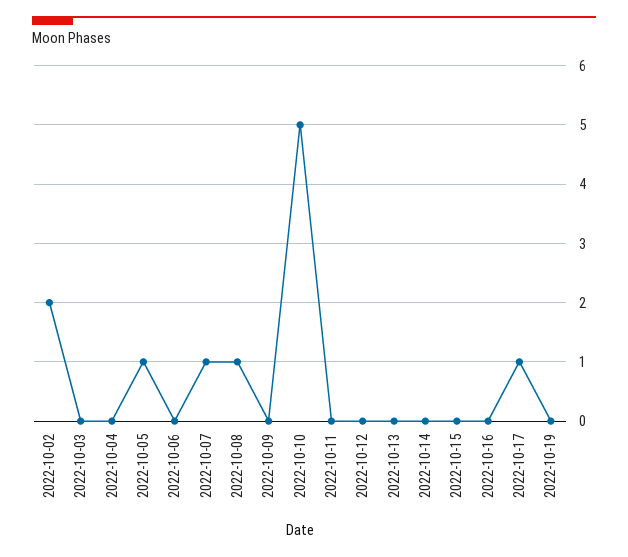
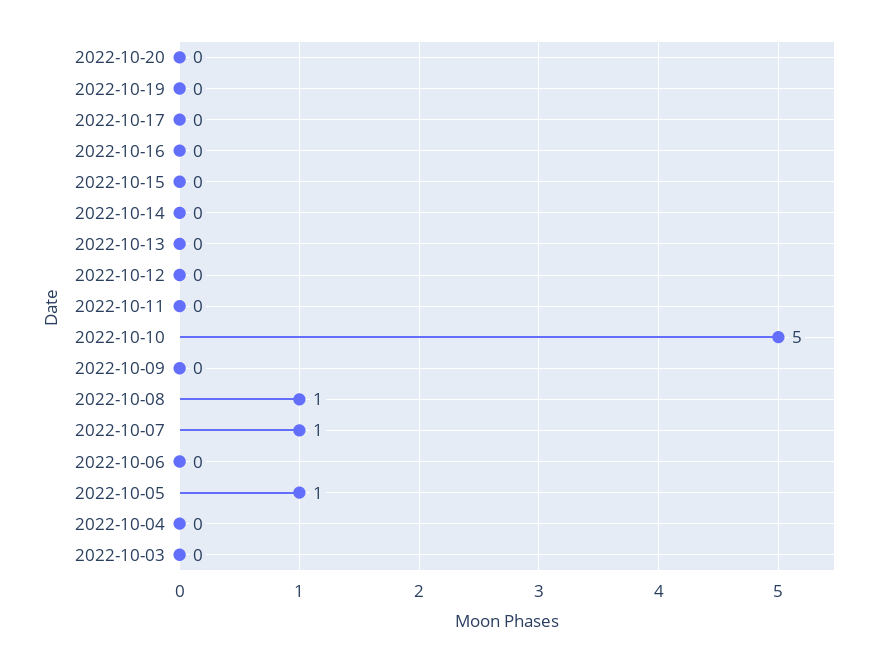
2022-10-02: 2 -> none
2022-10-17: 1 -> 0
2022-10-20: none -> 0

